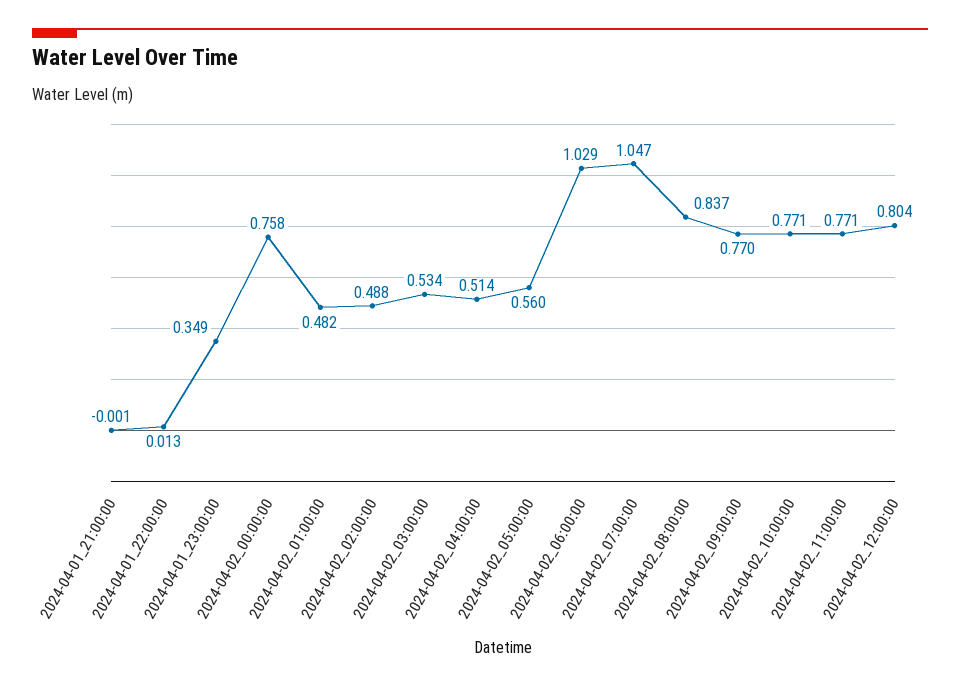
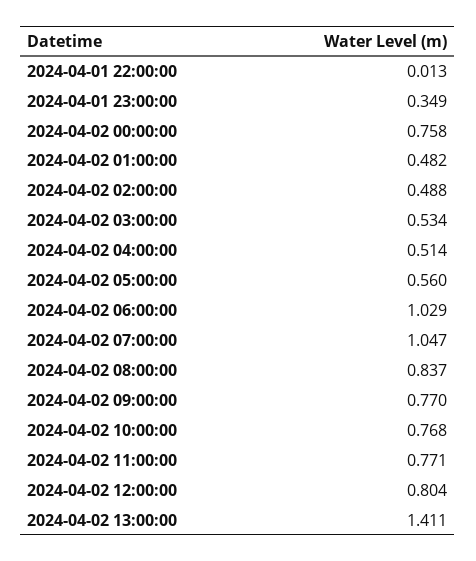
2024-04-01_21:00:00: -0.001 -> none
2024-04-02_10:00:00: 0.771 -> 0.768
2024-04-02 13:00:00: none -> 1.411

